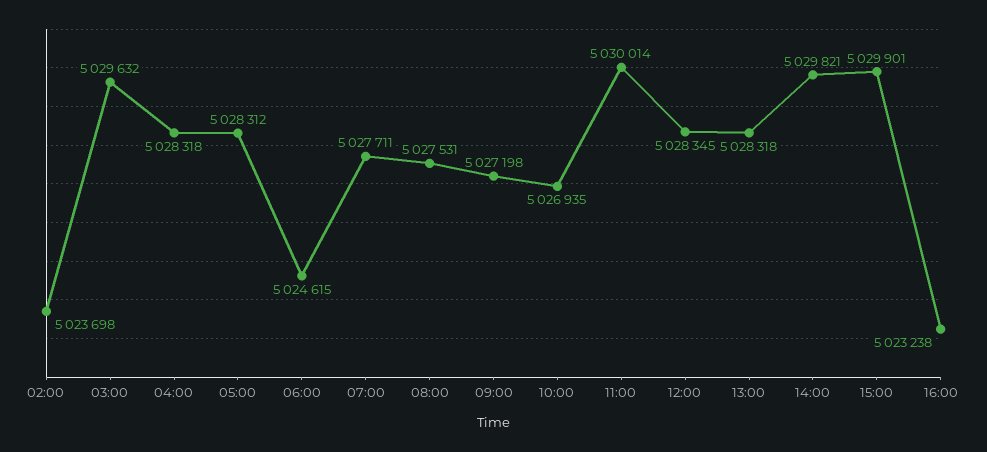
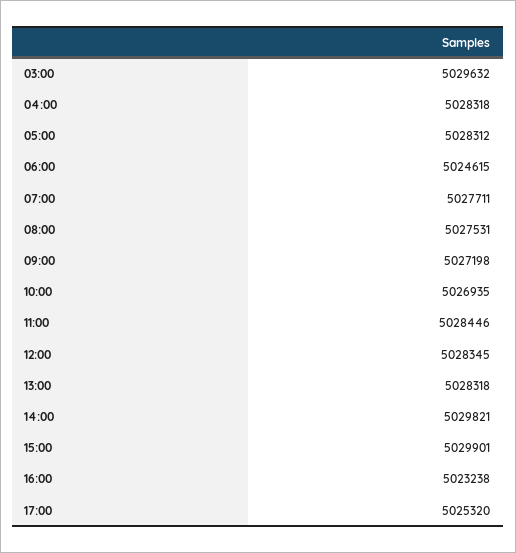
02:00: 5023698 -> none
11:00: 5030014 -> 5028446
17:00: none -> 5025320

